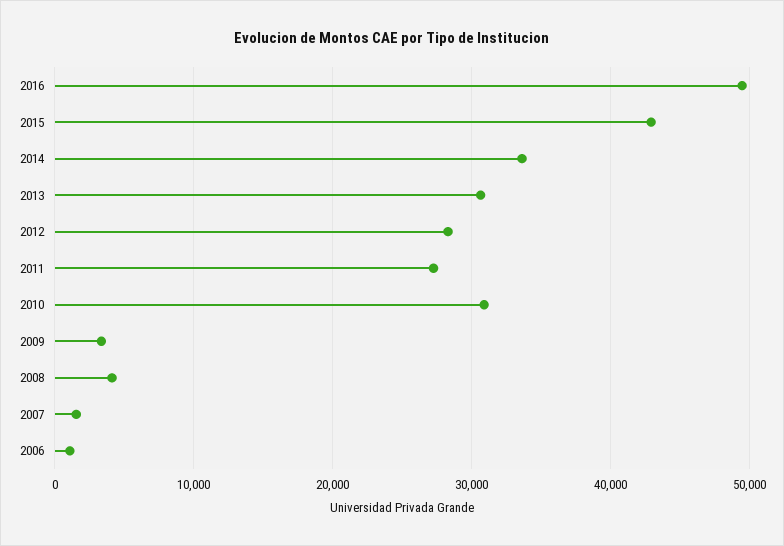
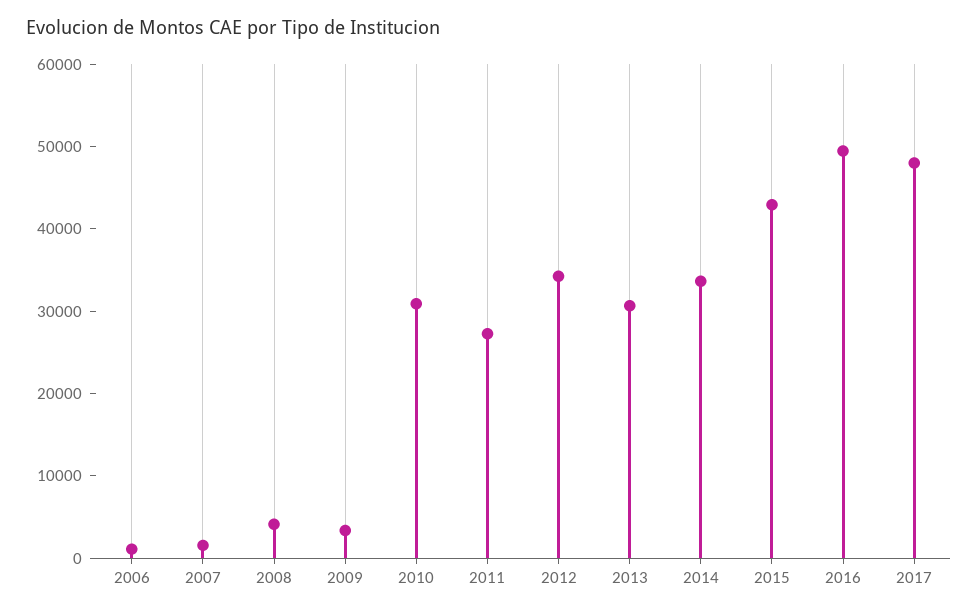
2012: 28000 -> 34000
2017: none -> 48000

